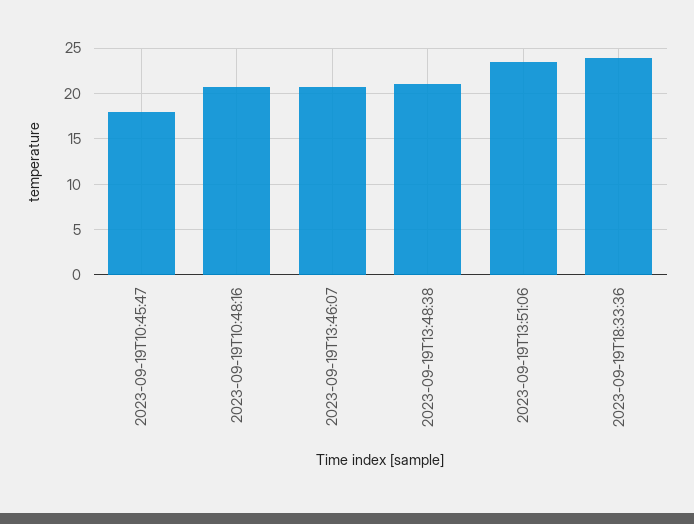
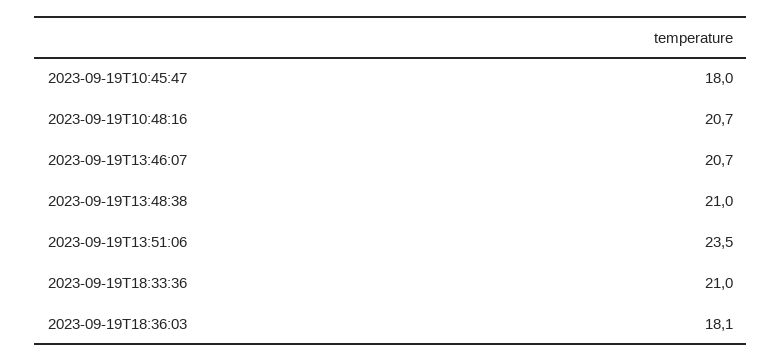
2023-09-19T18:33:36: 24 -> 21
2023-09-19T18:36:03: none -> 18.1

